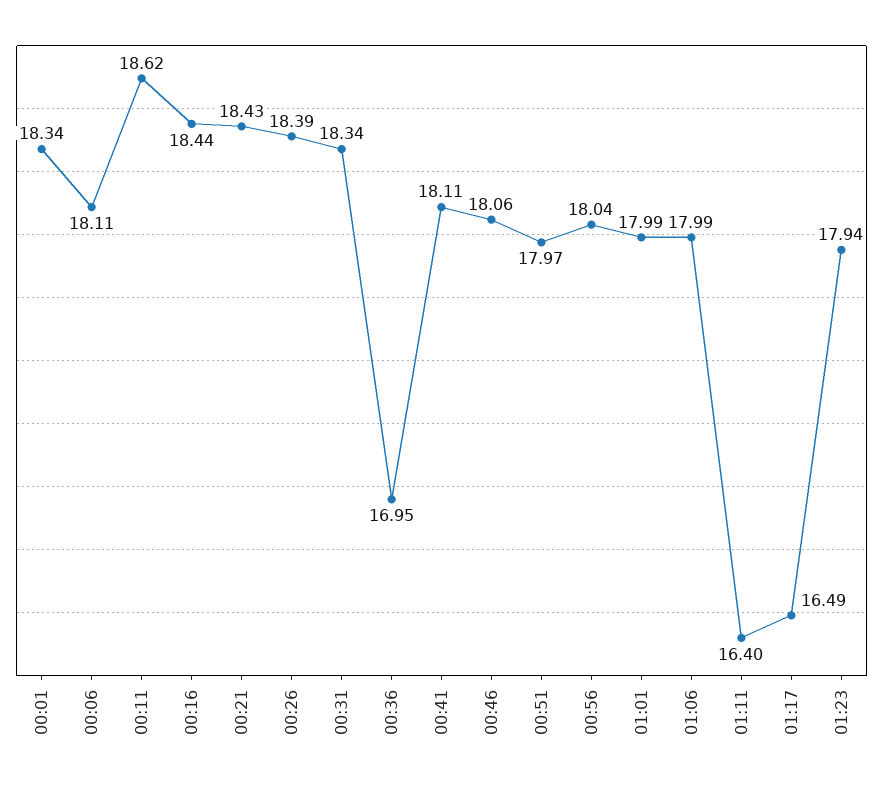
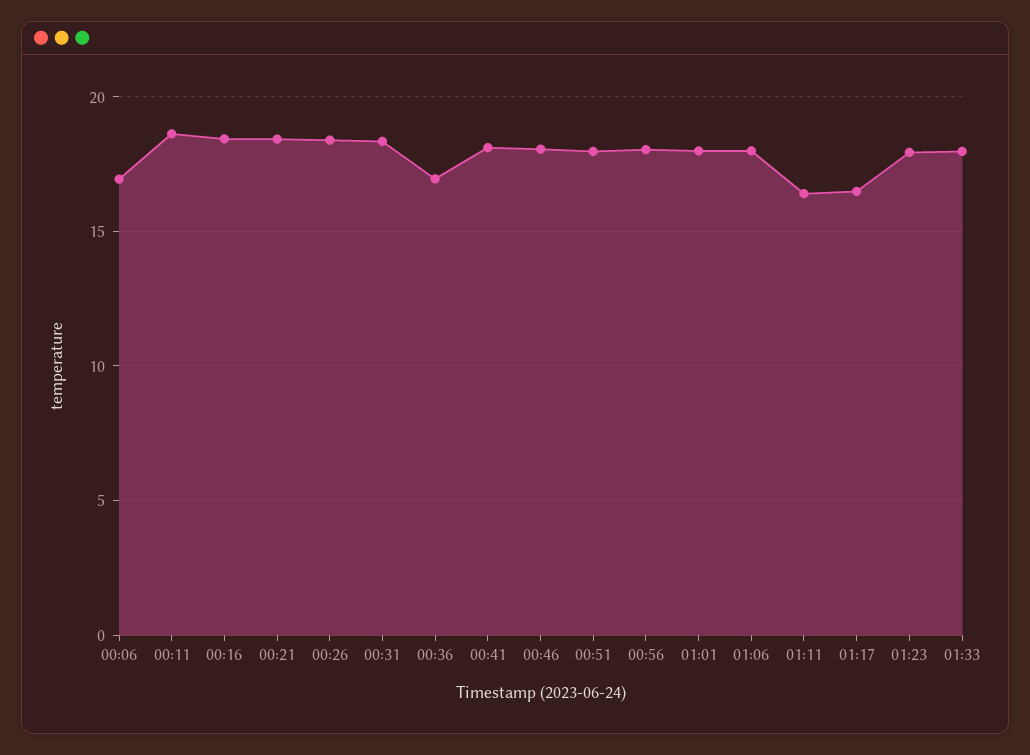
00:01: 18.34 -> none
00:06: 18.11 -> 17
01:33: none -> 18

